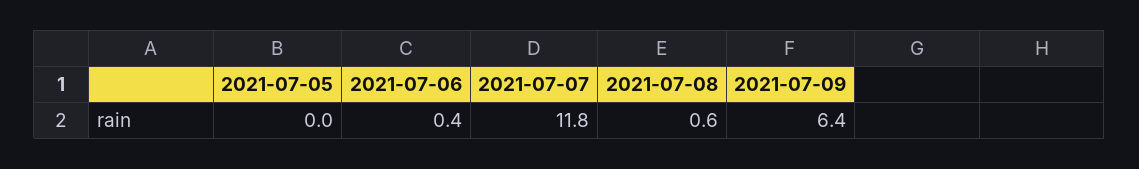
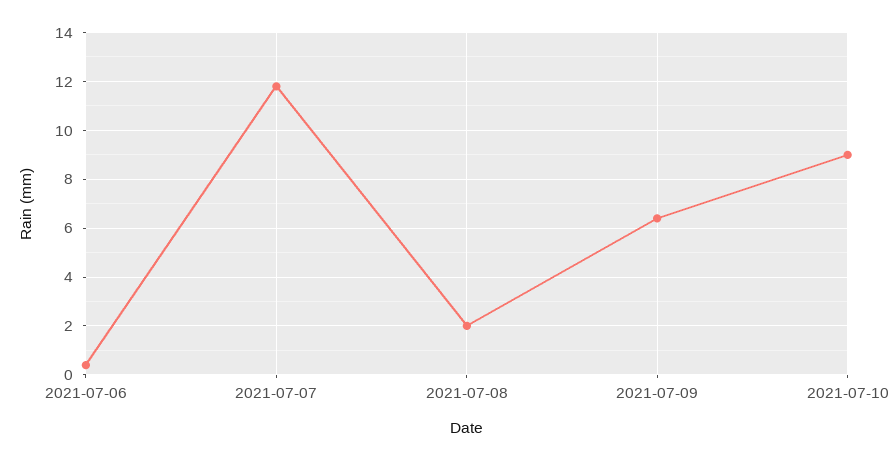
2021-07-05: 0 -> none
2021-07-08: 0.6 -> 2
2021-07-10: none -> 9

